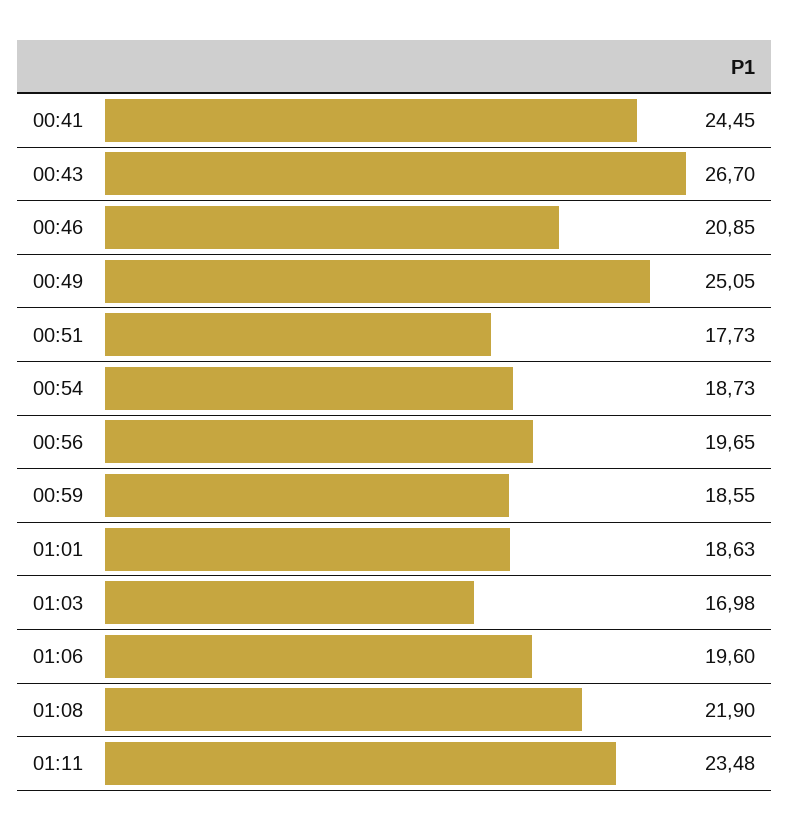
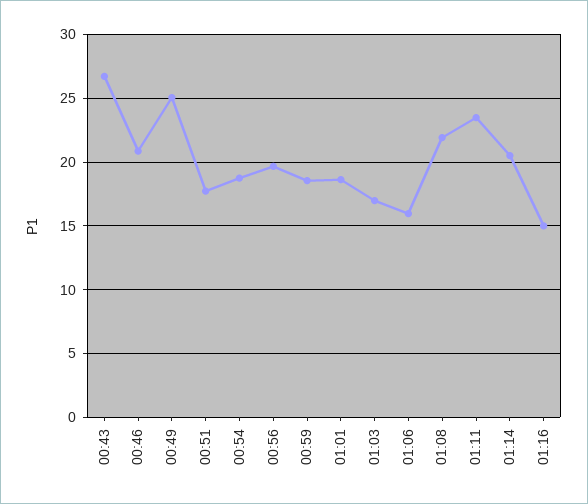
00:41: 24.45 -> none
01:06: 19.6 -> 16
01:14: none -> 20.5
01:16: none -> 15

